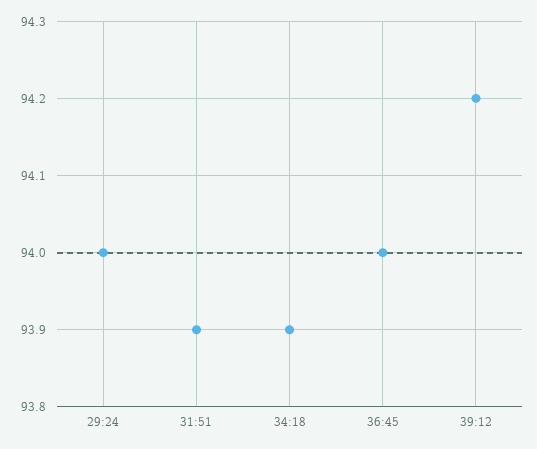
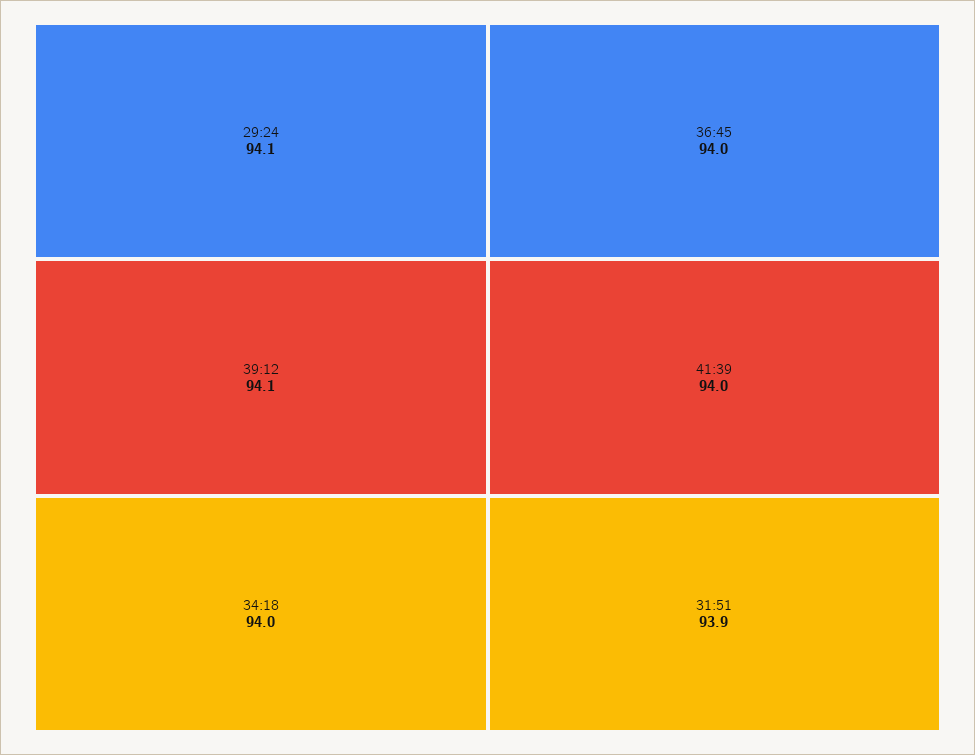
29:24: 94 -> 94.1
34:18: 93.9 -> 94
39:12: 94.2 -> 94.1
41:39: none -> 94

